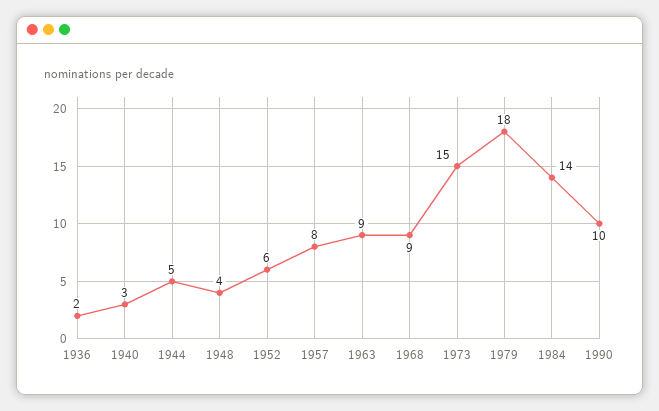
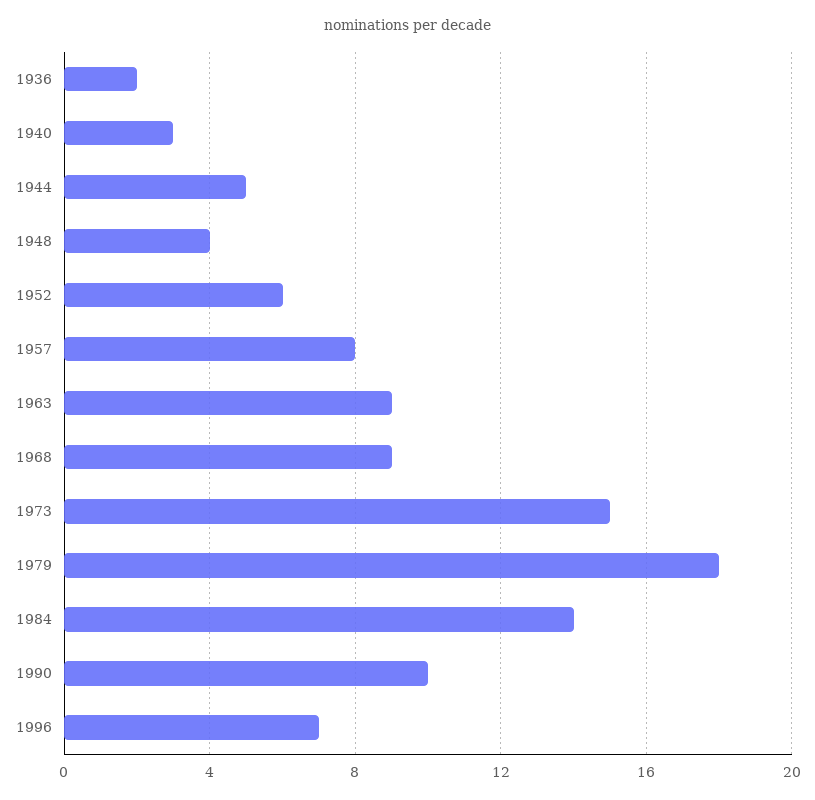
1996: none -> 7

